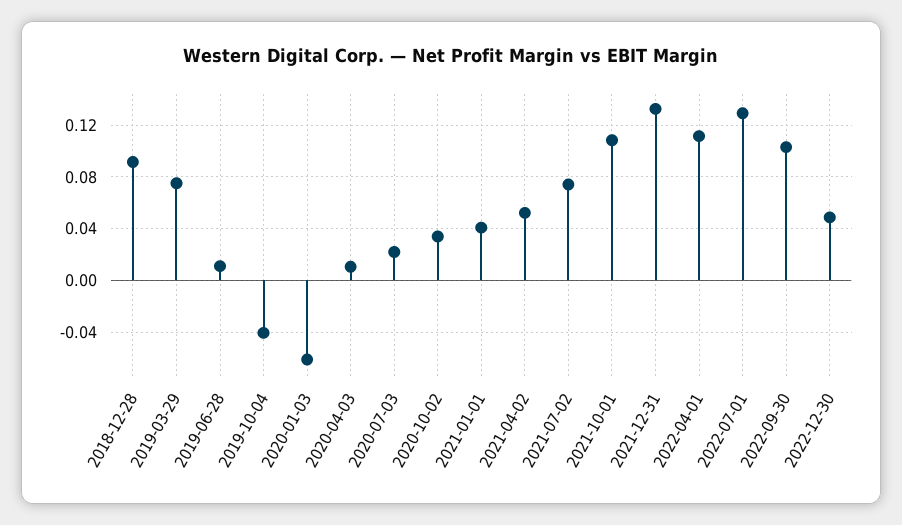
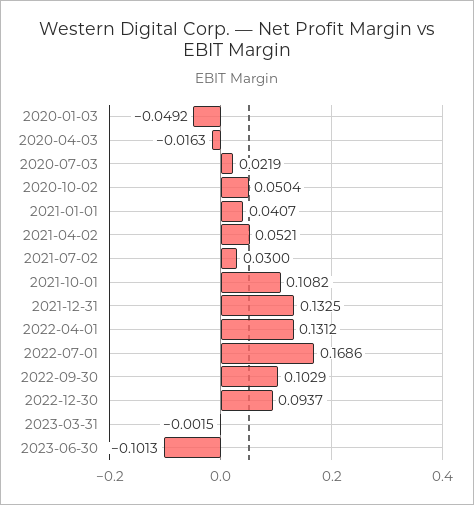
2018-12-28: 0.09 -> none
2019-03-29: 0.075 -> none
2019-06-28: 0.01 -> none
2019-10-04: -0.04 -> none
2020-01-03: -0.06 -> -0.0492
2020-04-03: 0.01 -> -0.0163
2020-10-02: 0.035 -> 0.0504
2021-07-02: 0.075 -> 0.03
2022-04-01: 0.11 -> 0.1312
2022-07-01: 0.13 -> 0.1686
2022-12-30: 0.05 -> 0.0937
2023-03-31: none -> -0.0015
2023-06-30: none -> -0.1013

